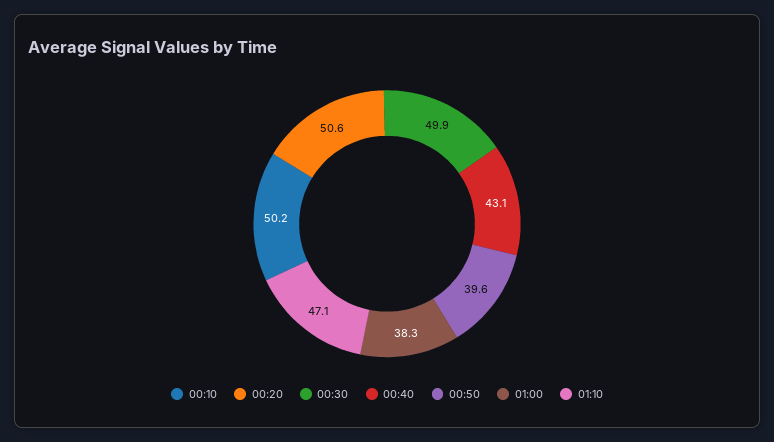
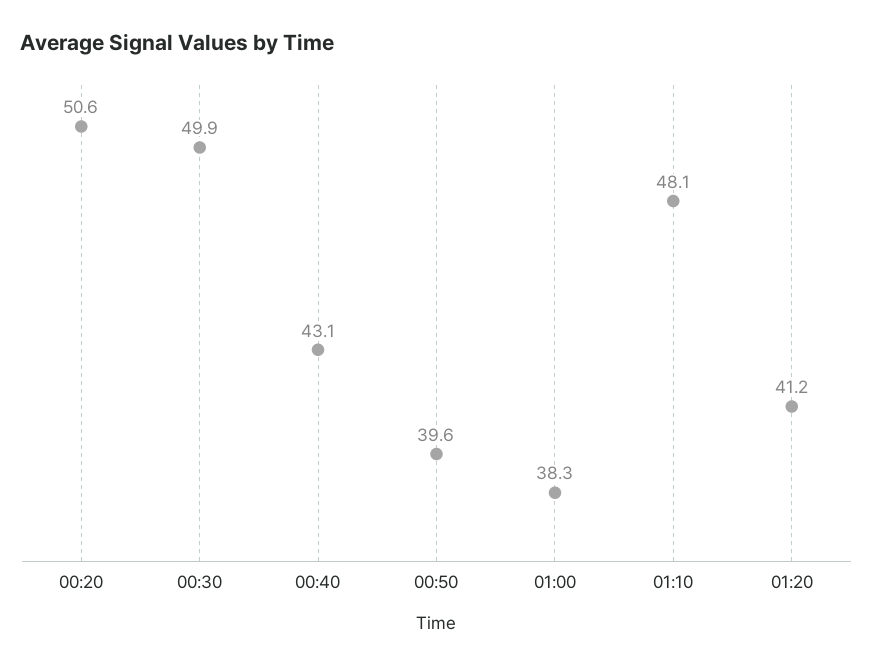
00:10: 50.2 -> none
01:10: 47.1 -> 48.1
01:20: none -> 41.2

